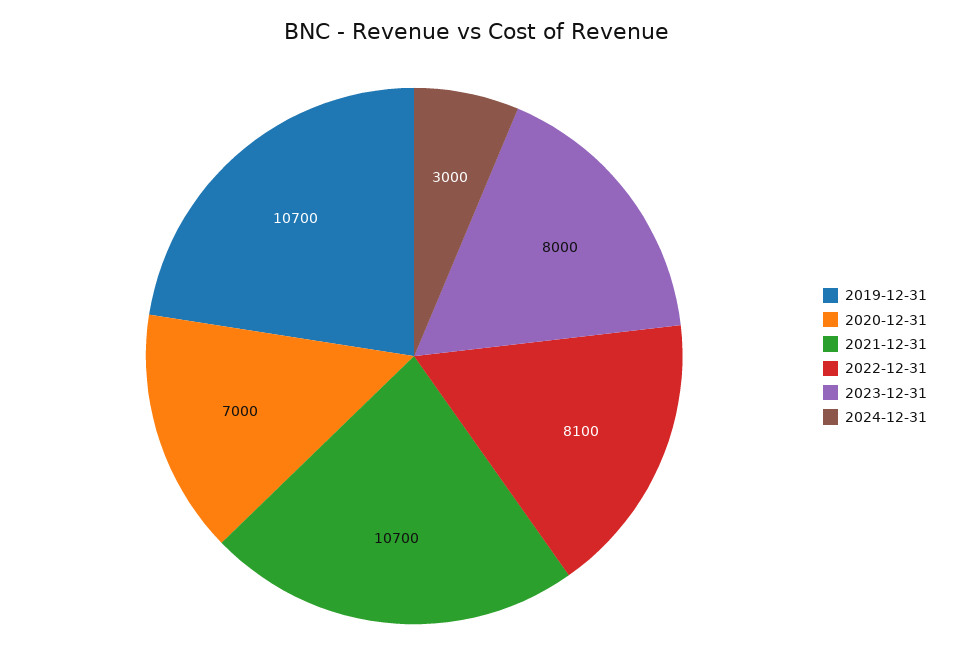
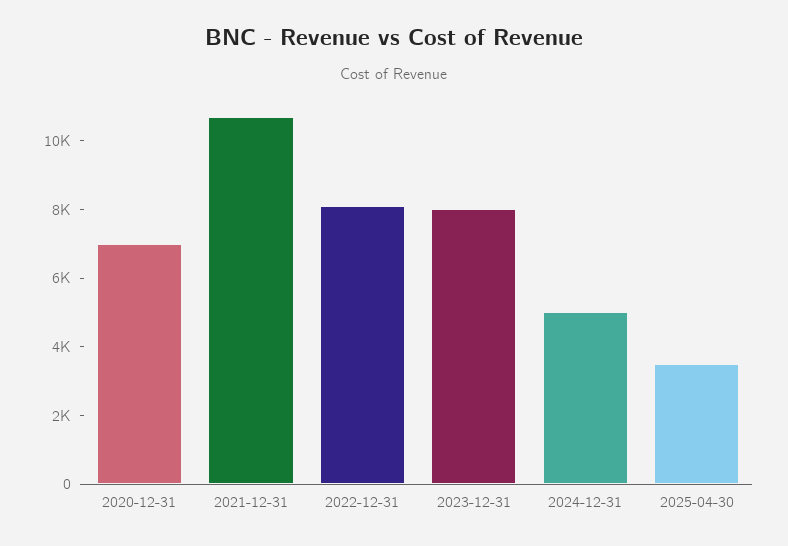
2019-12-31: 10700 -> none
2024-12-31: 3000 -> 5000
2025-04-30: none -> 3500

